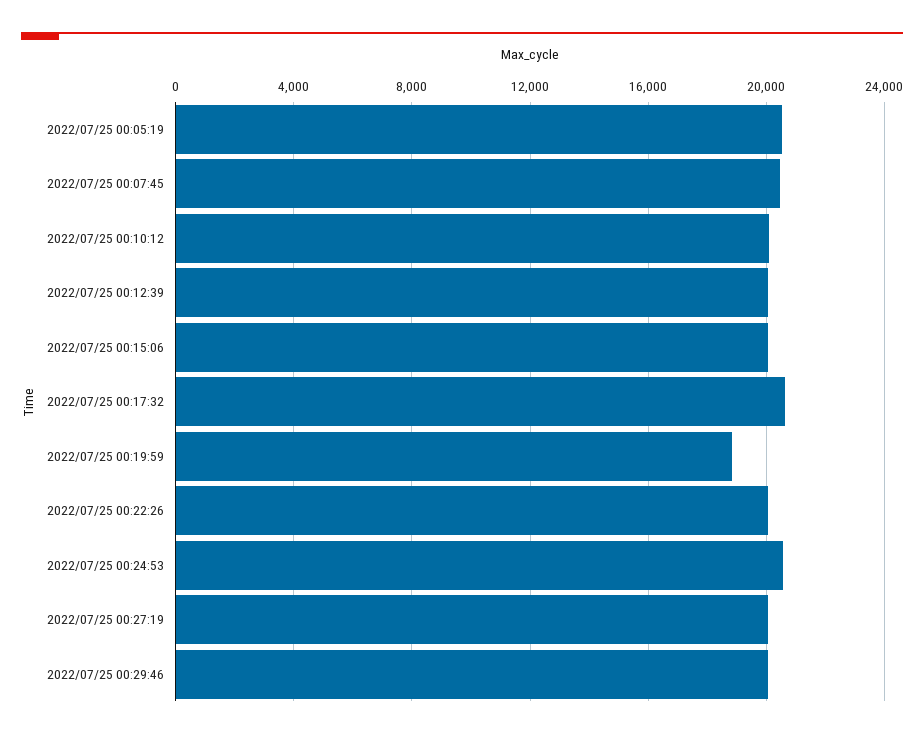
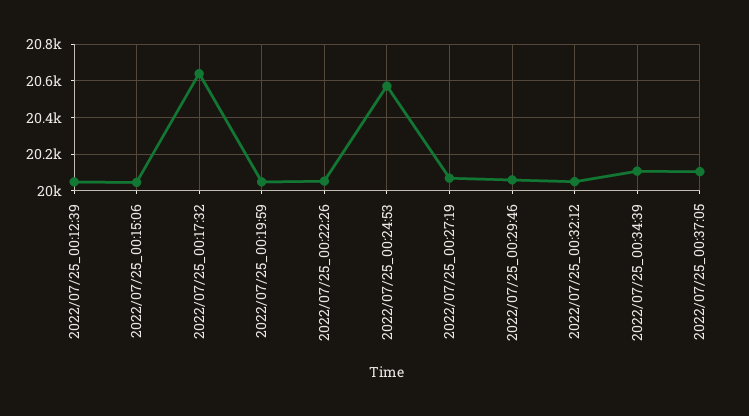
2022/07/25 00:05:19: 20500 -> none
2022/07/25 00:07:45: 20500 -> none
2022/07/25 00:10:12: 20000 -> none
2022/07/25 00:19:59: 19000 -> 20050
2022/07/25_00:32:12: none -> 20050
2022/07/25_00:34:39: none -> 20100
2022/07/25_00:37:05: none -> 20100

